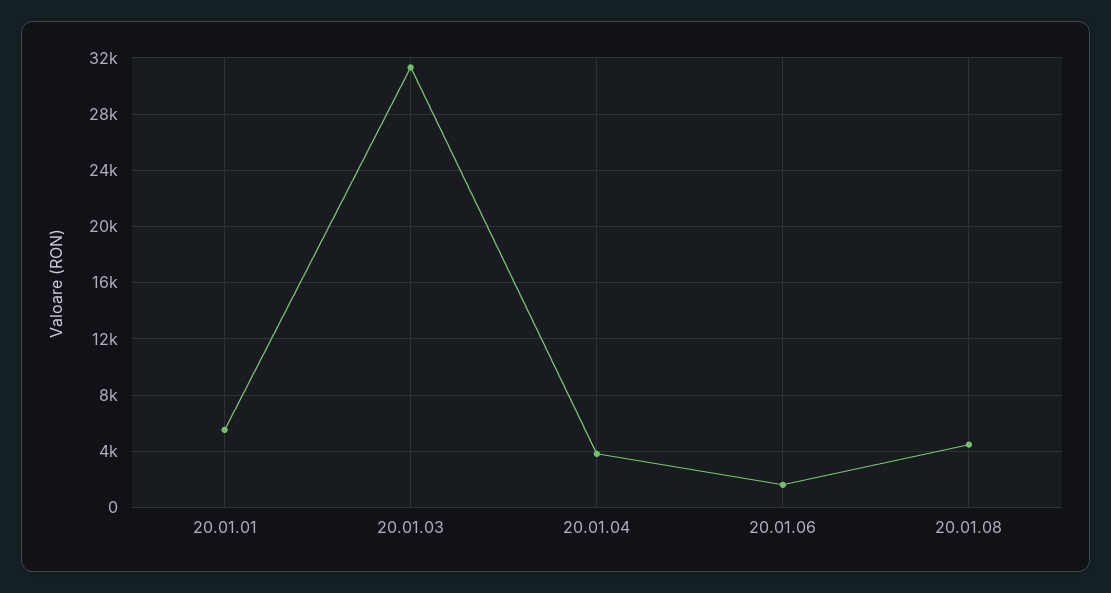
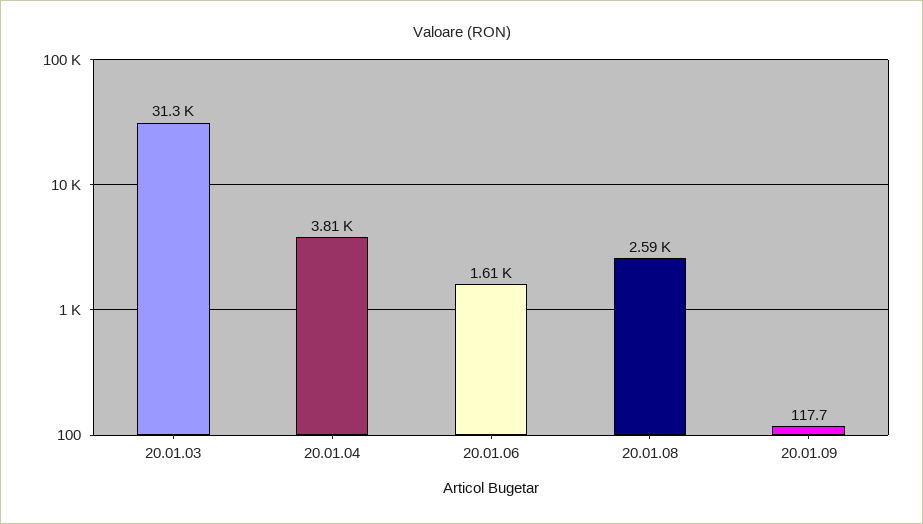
20.01.01: 5500 -> none
20.01.08: 4500 -> 2590
20.01.09: none -> 117.7

